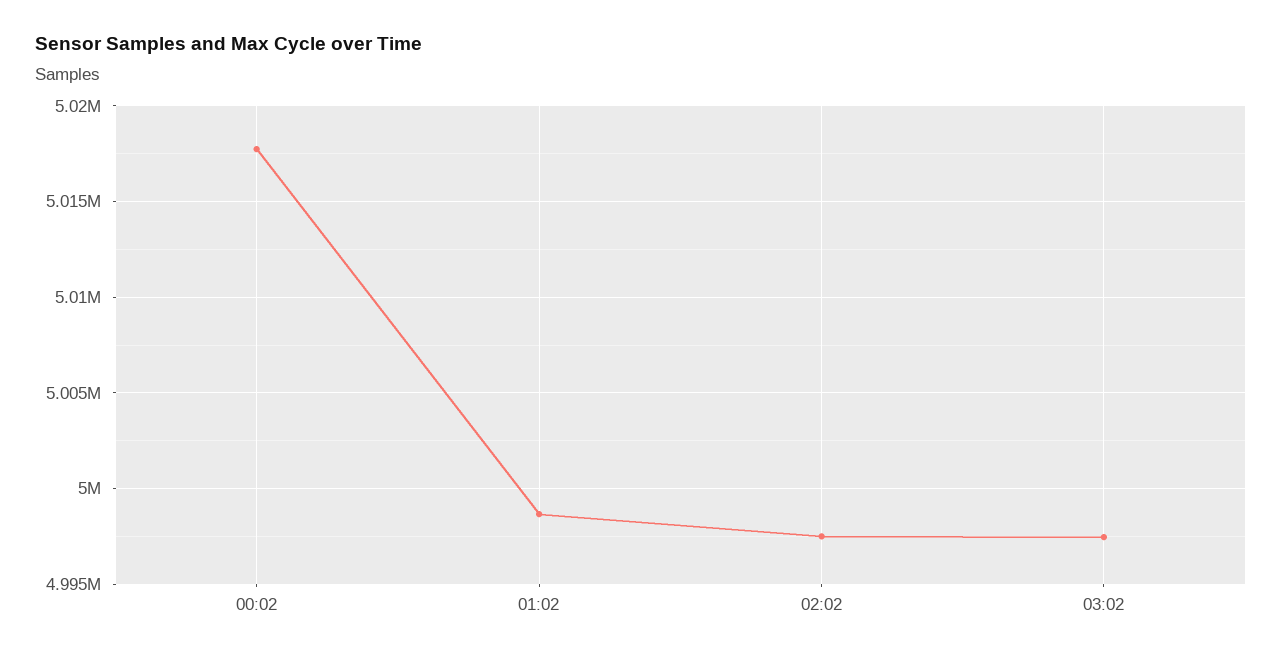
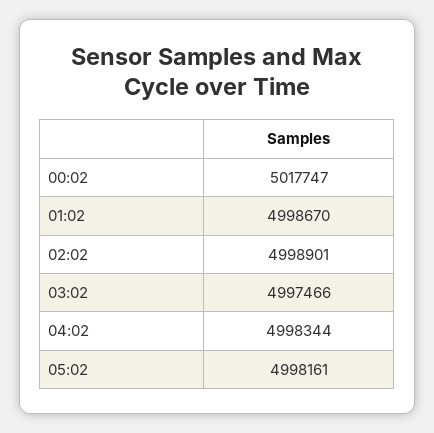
02:02: 4997500 -> 4998901
04:02: none -> 4998344
05:02: none -> 4998161

